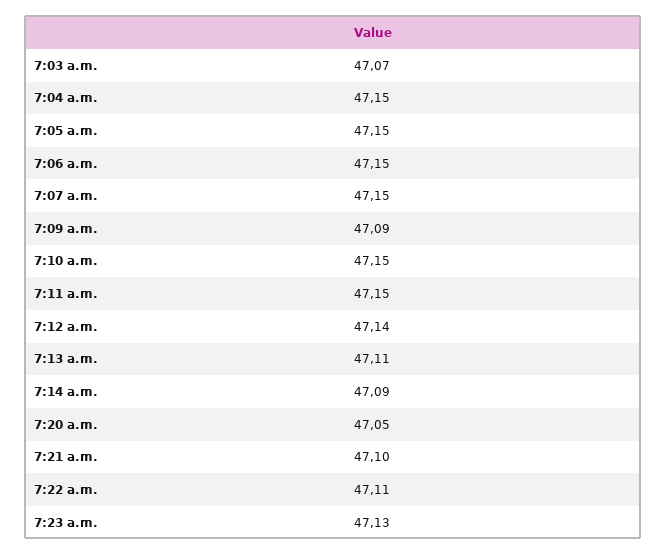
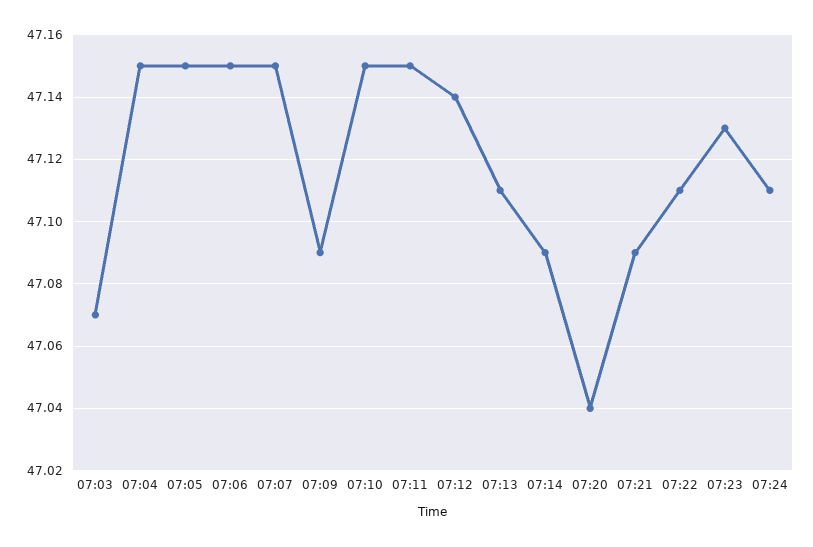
7:20 a.m.: 47.05 -> 47.04
7:21 a.m.: 47.1 -> 47.09
07:24: none -> 47.11

